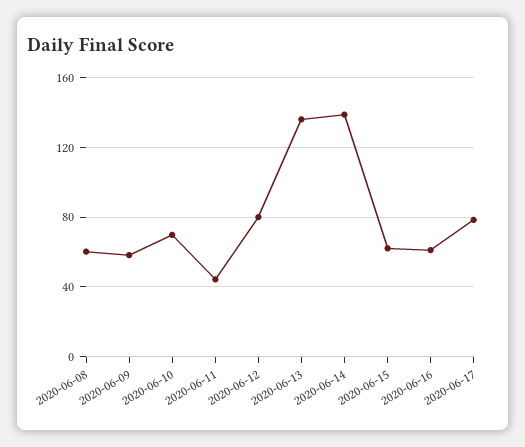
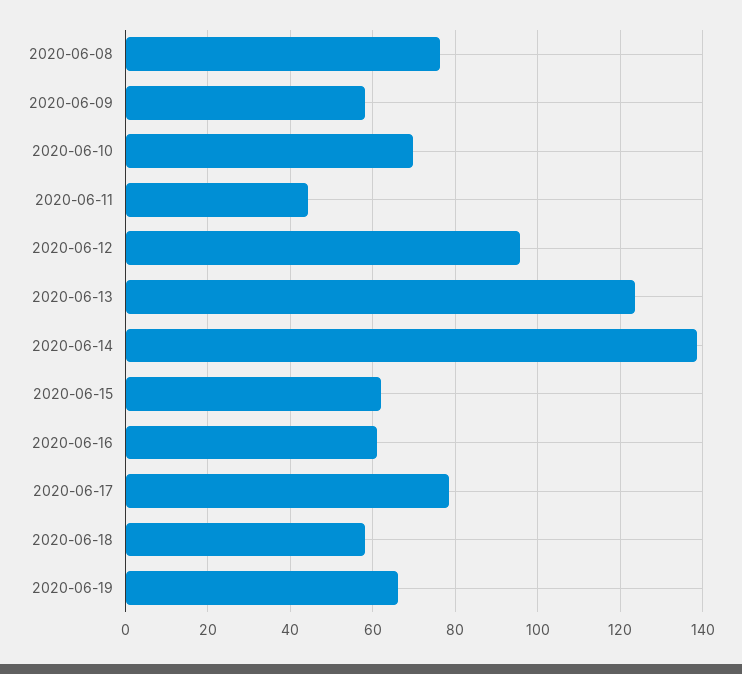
2020-06-08: 60 -> 76
2020-06-12: 80 -> 96
2020-06-13: 135 -> 124
2020-06-18: none -> 58
2020-06-19: none -> 66

